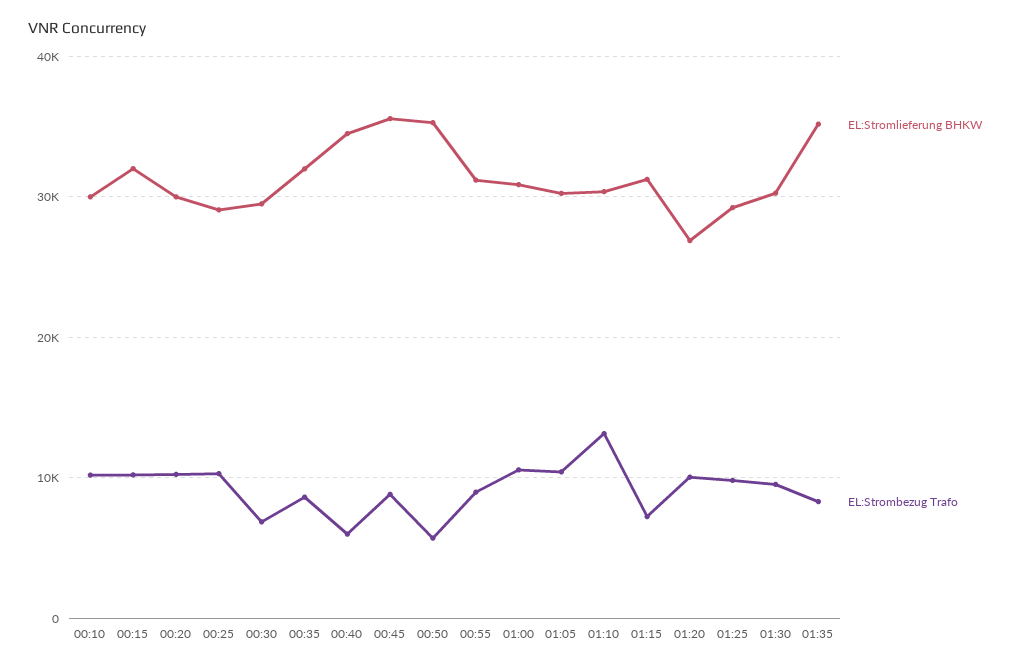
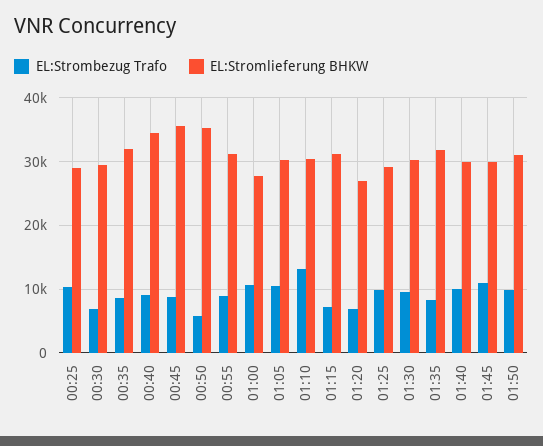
EL:Stromlieferung BHKW, 00:10: 30000 -> none
EL:Strombezug Trafo, 00:10: 10000 -> none
EL:Stromlieferung BHKW, 00:15: 32000 -> none
EL:Strombezug Trafo, 00:15: 10000 -> none
EL:Stromlieferung BHKW, 00:20: 30000 -> none
EL:Strombezug Trafo, 00:20: 10000 -> none
EL:Strombezug Trafo, 00:40: 6000 -> 9000
EL:Stromlieferung BHKW, 01:00: 31000 -> 28000
EL:Strombezug Trafo, 01:20: 10000 -> 7000
EL:Stromlieferung BHKW, 01:35: 35000 -> 32000
EL:Strombezug Trafo, 01:40: none -> 10000
EL:Stromlieferung BHKW, 01:40: none -> 30000
EL:Strombezug Trafo, 01:45: none -> 11000
EL:Stromlieferung BHKW, 01:45: none -> 30000
EL:Strombezug Trafo, 01:50: none -> 10000
EL:Stromlieferung BHKW, 01:50: none -> 31000

